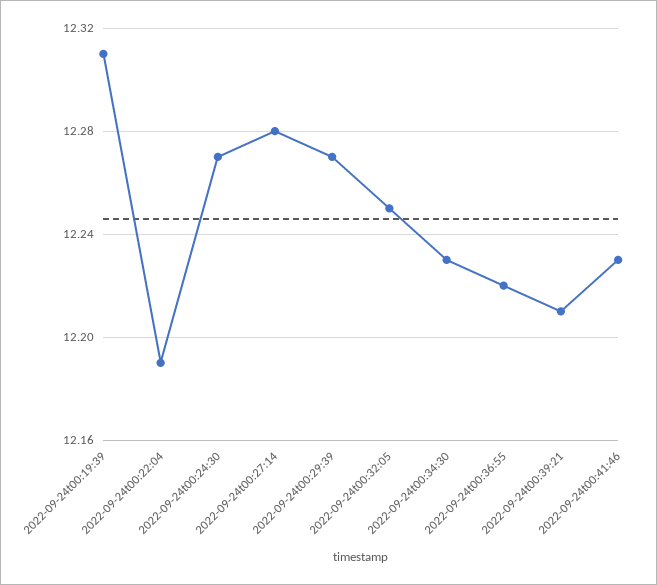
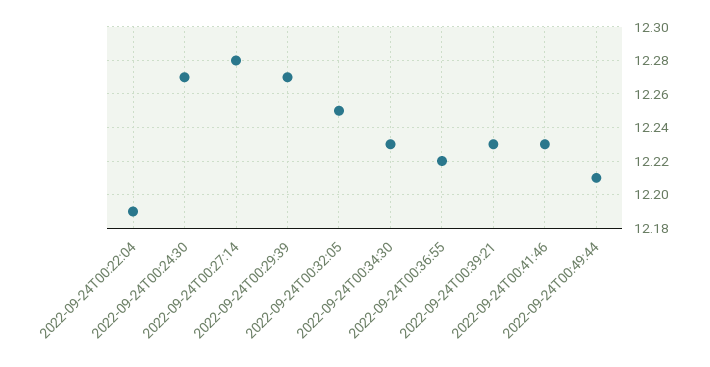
2022-09-24t00:19:39: 12.31 -> none
2022-09-24t00:39:21: 12.21 -> 12.23
2022-09-24T00:49:44: none -> 12.21

